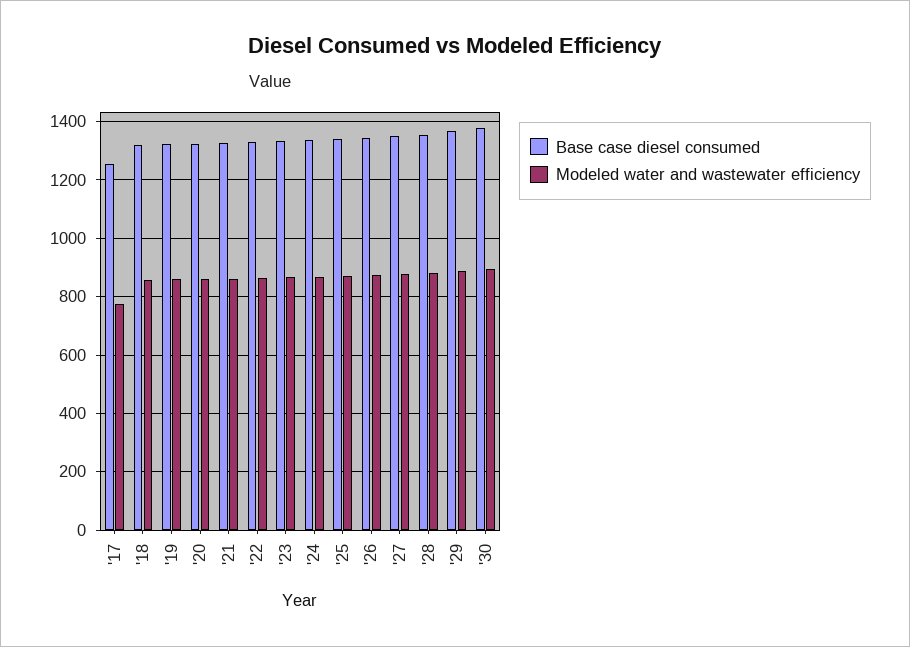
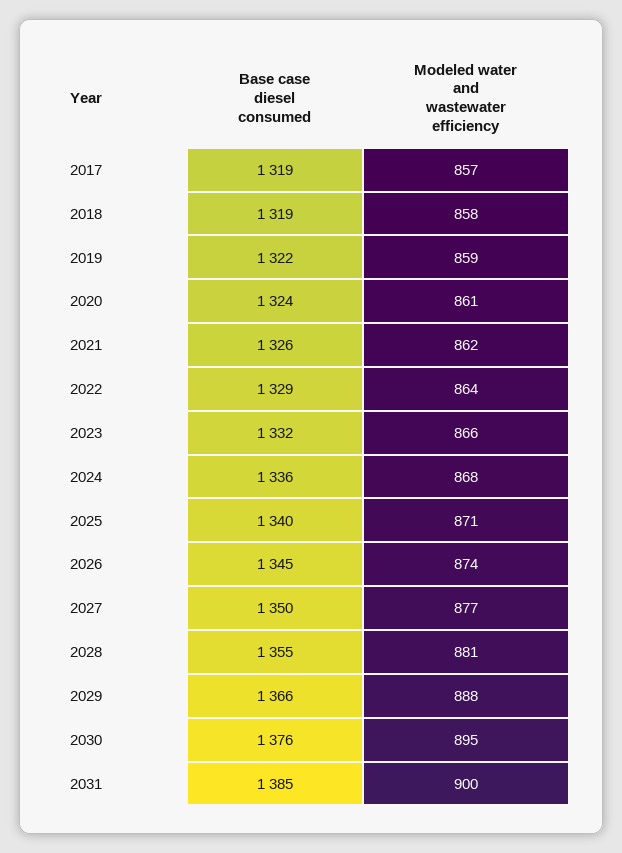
Base case diesel consumed, '17: 1250 -> 1319
Modeled water and wastewater efficiency, '17: 775 -> 857
Base case diesel consumed, 2031: none -> 1385
Modeled water and wastewater efficiency, 2031: none -> 900

